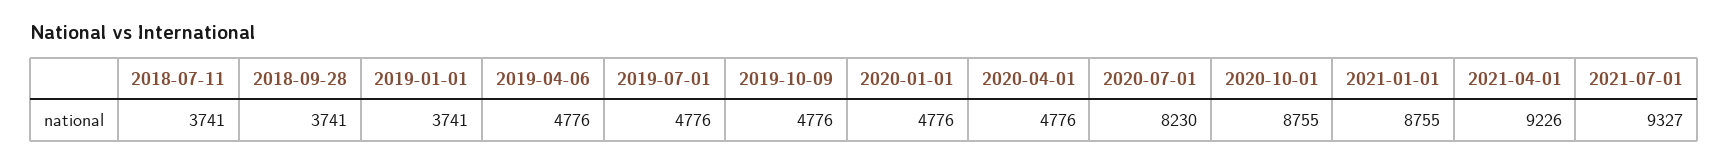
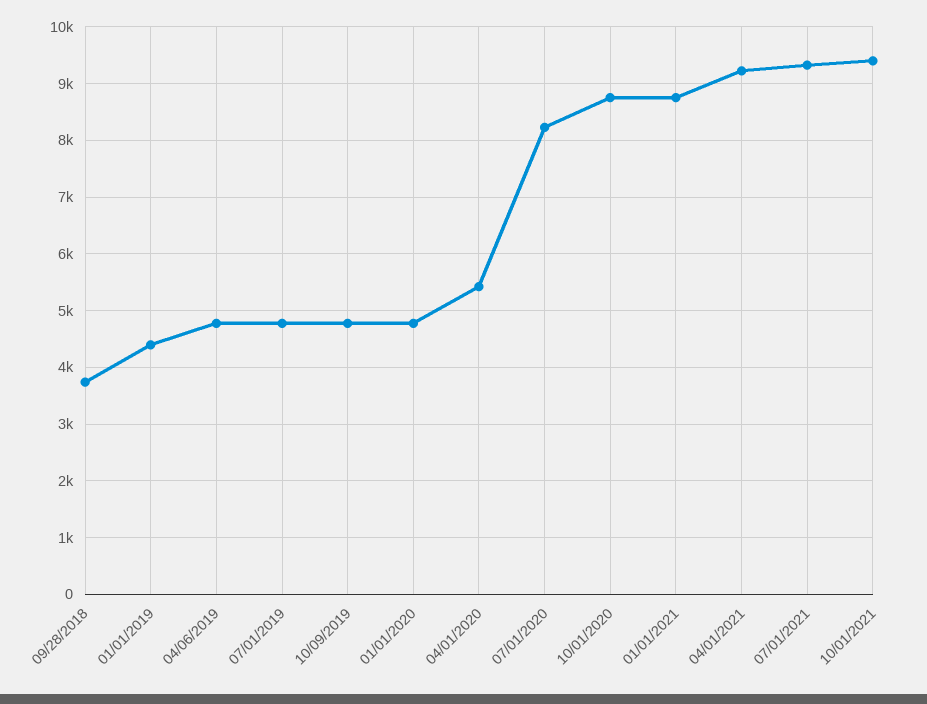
2018-07-11: 3741 -> none
2019-01-01: 3741 -> 4400
2020-04-01: 4776 -> 5400
10/01/2021: none -> 9400

